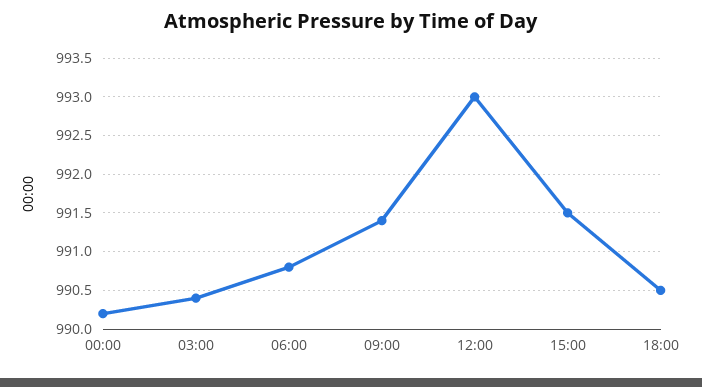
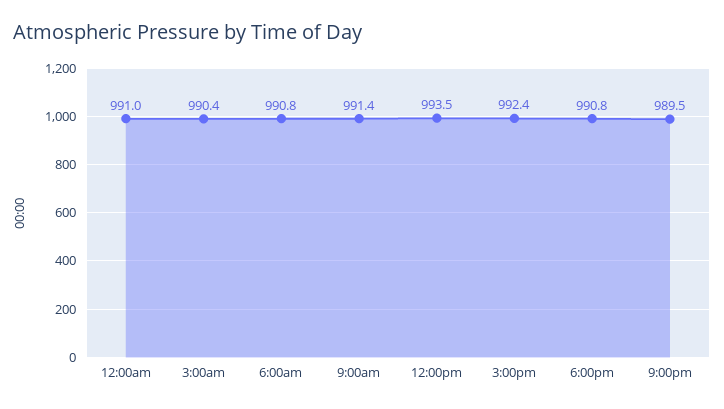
00:00: 990.2 -> 991
12:00: 993 -> 993.5
15:00: 991.5 -> 992.4
18:00: 990.5 -> 990.8
9:00pm: none -> 989.5

